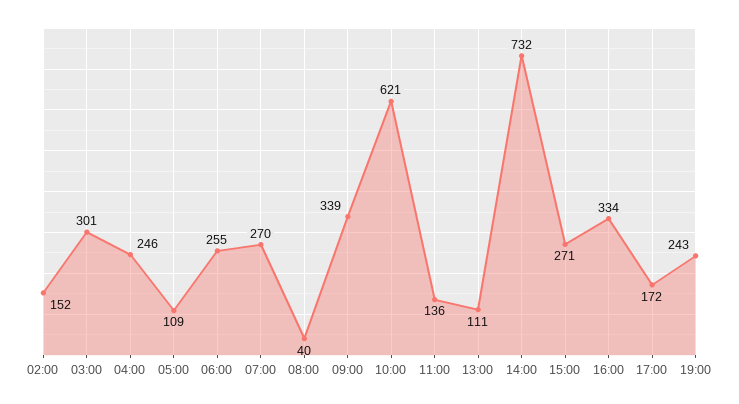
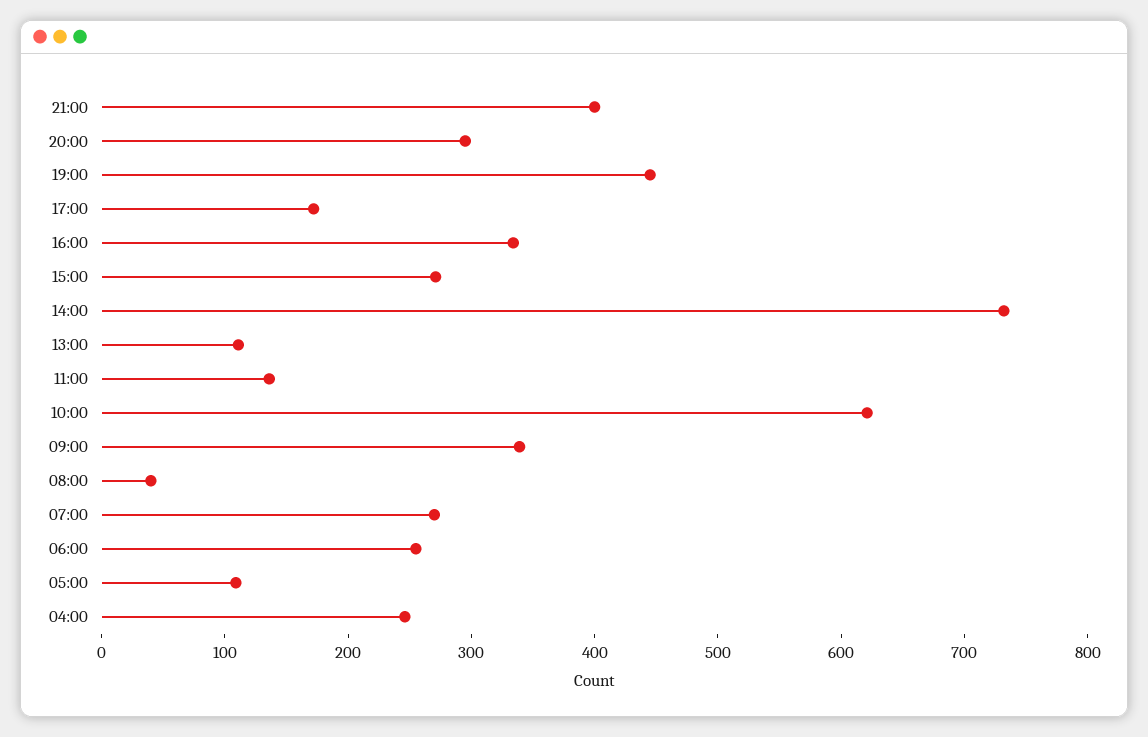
02:00: 152 -> none
03:00: 301 -> none
19:00: 243 -> 440
21:00: none -> 400
20:00: none -> 300

